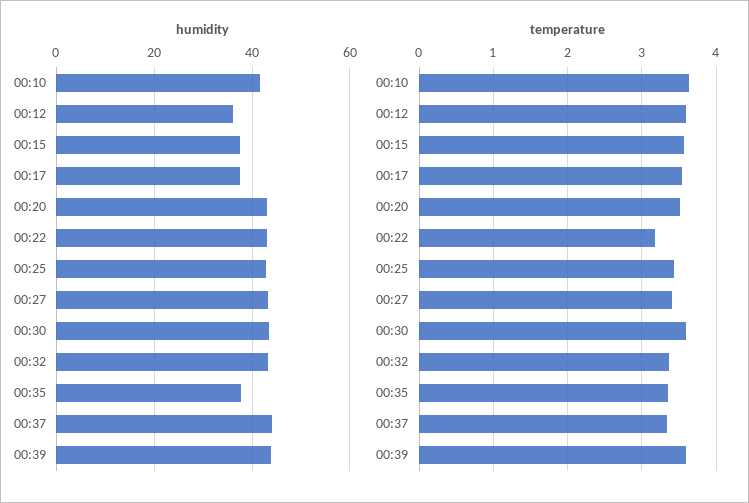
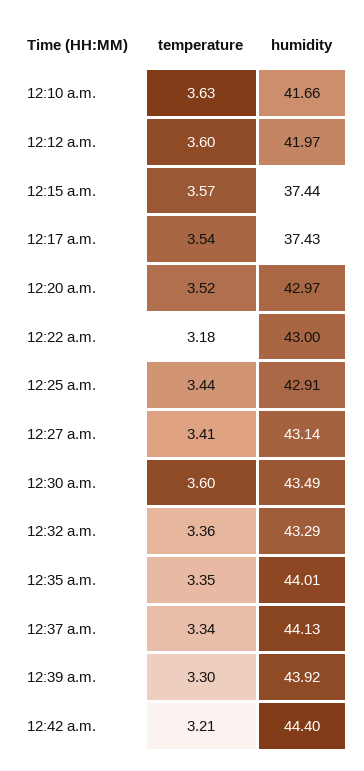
humidity, 00:12: 36 -> 41.97
humidity, 00:35: 38 -> 44.01
temperature, 00:39: 3.6 -> 3.3
temperature, 12:42 a.m.: none -> 3.21
humidity, 12:42 a.m.: none -> 44.4

